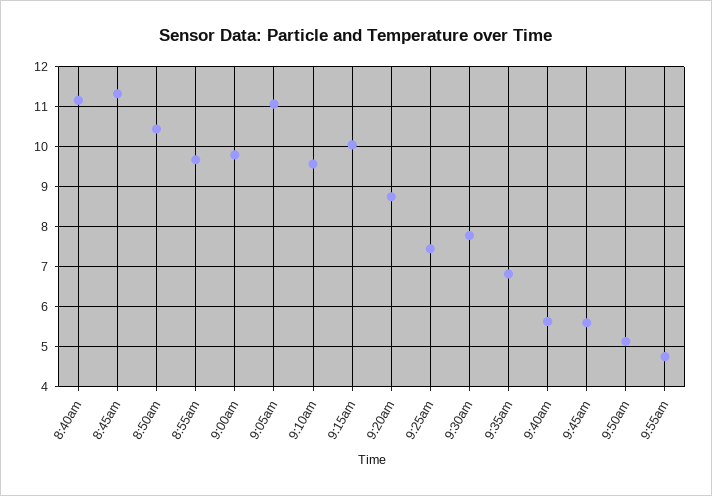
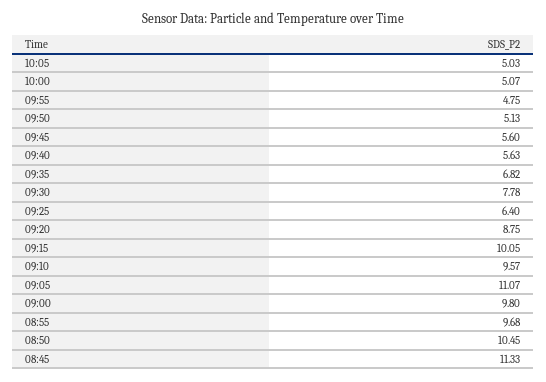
8:40am: 11.2 -> none
9:25am: 7.4 -> 6.4
10:05: none -> 5.03
10:00: none -> 5.07

